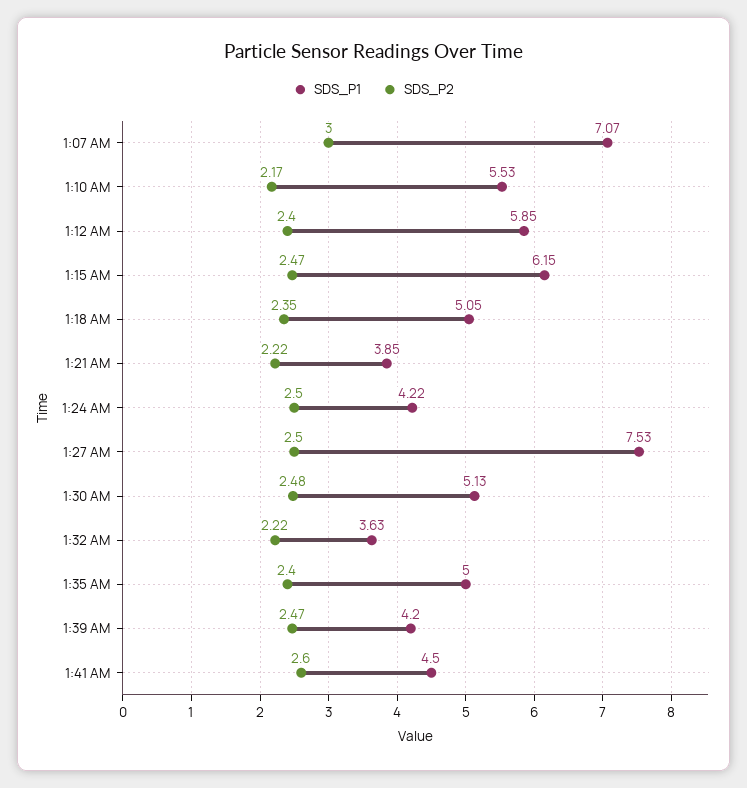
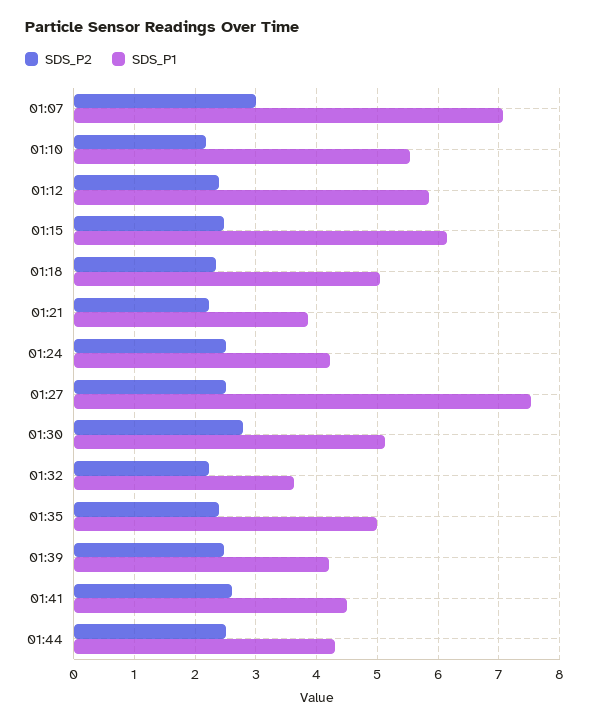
SDS_P2, 1:30 AM: 2.48 -> 2.8
SDS_P2, 01:44: none -> 2.5
SDS_P1, 01:44: none -> 4.3

